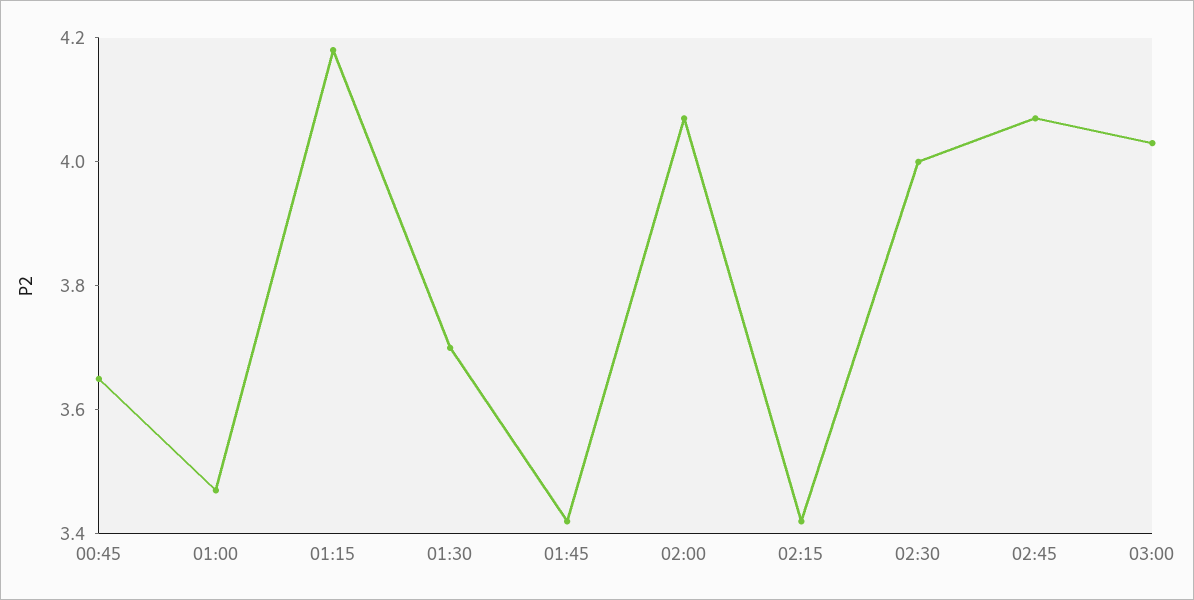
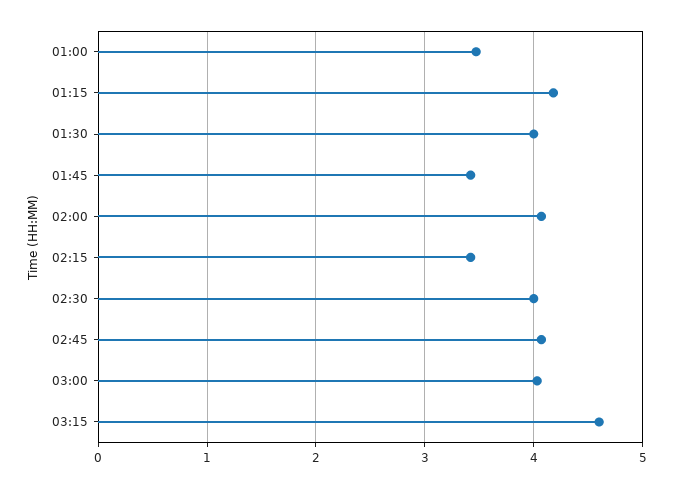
00:45: 3.65 -> none
01:30: 3.7 -> 4
03:15: none -> 4.6

